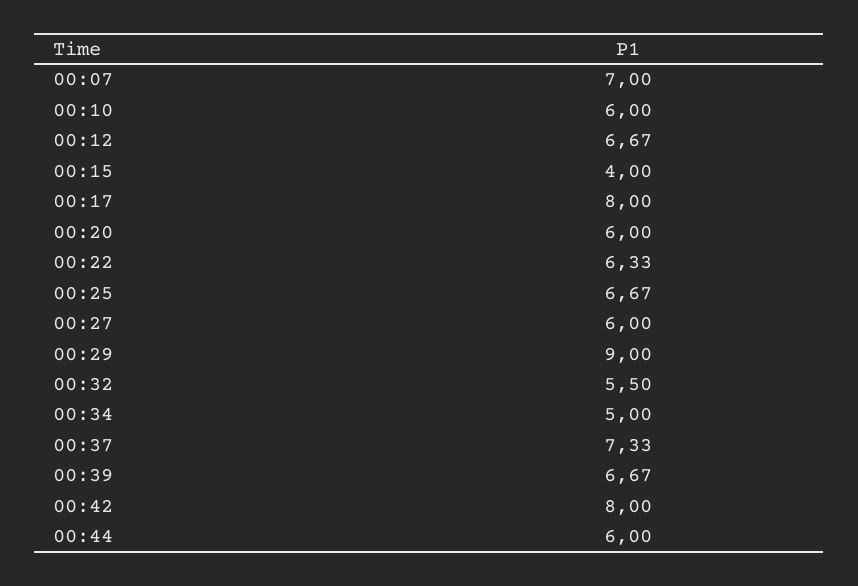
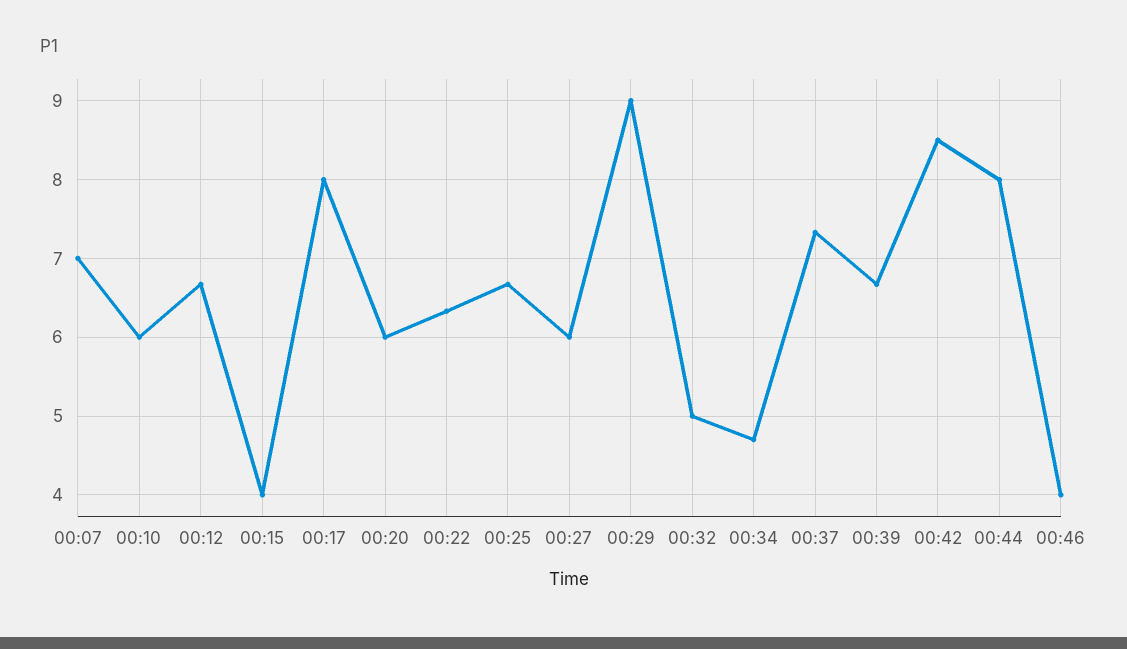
00:32: 5.5 -> 5
00:34: 5 -> 4.7
00:42: 8 -> 8.5
00:44: 6 -> 8
00:46: none -> 4

